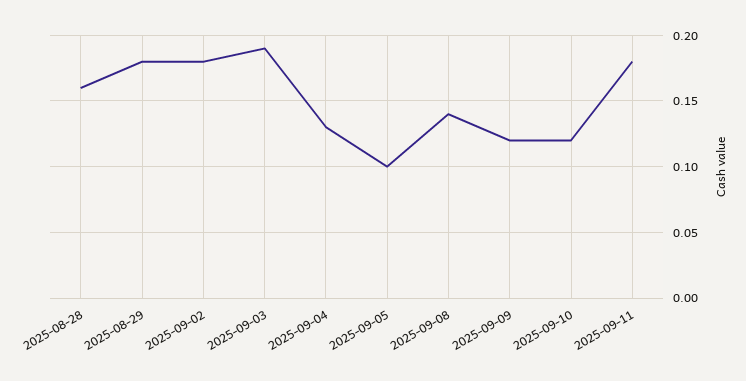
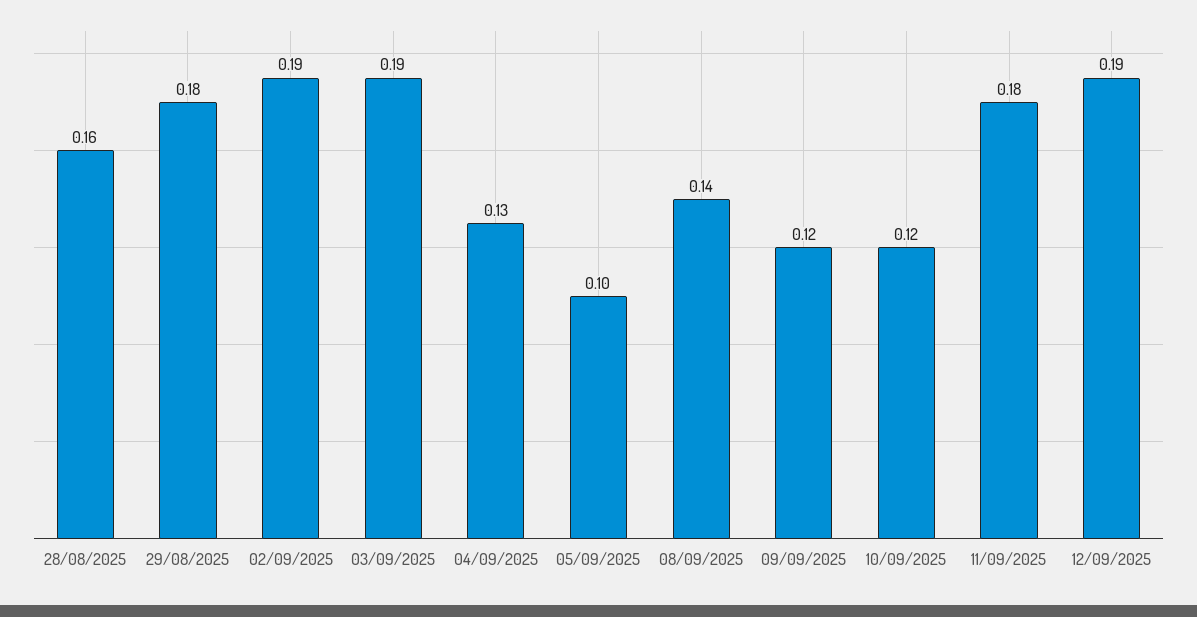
2025-09-02: 0.18 -> 0.19
12/09/2025: none -> 0.19

